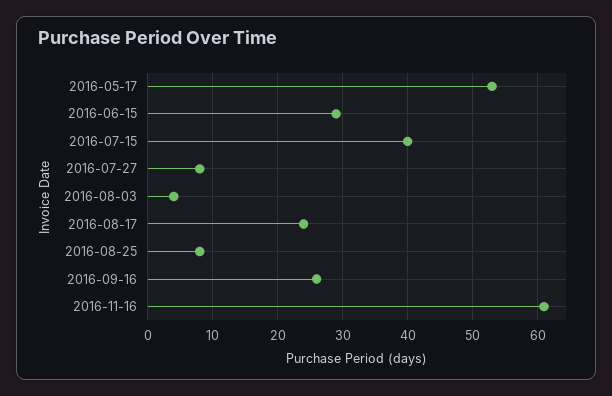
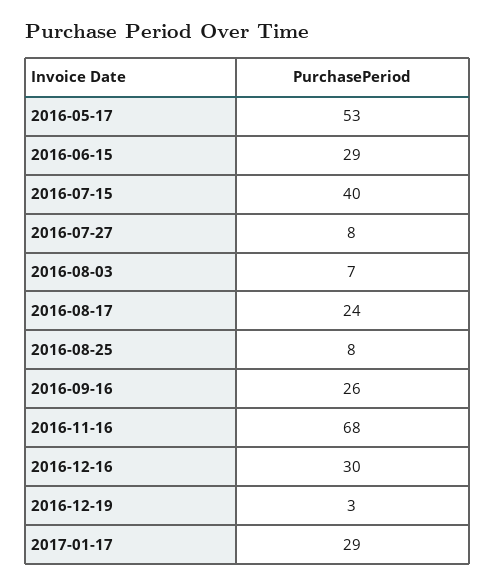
2016-08-03: 4 -> 7
2016-11-16: 61 -> 68
2016-12-16: none -> 30
2016-12-19: none -> 3
2017-01-17: none -> 29

